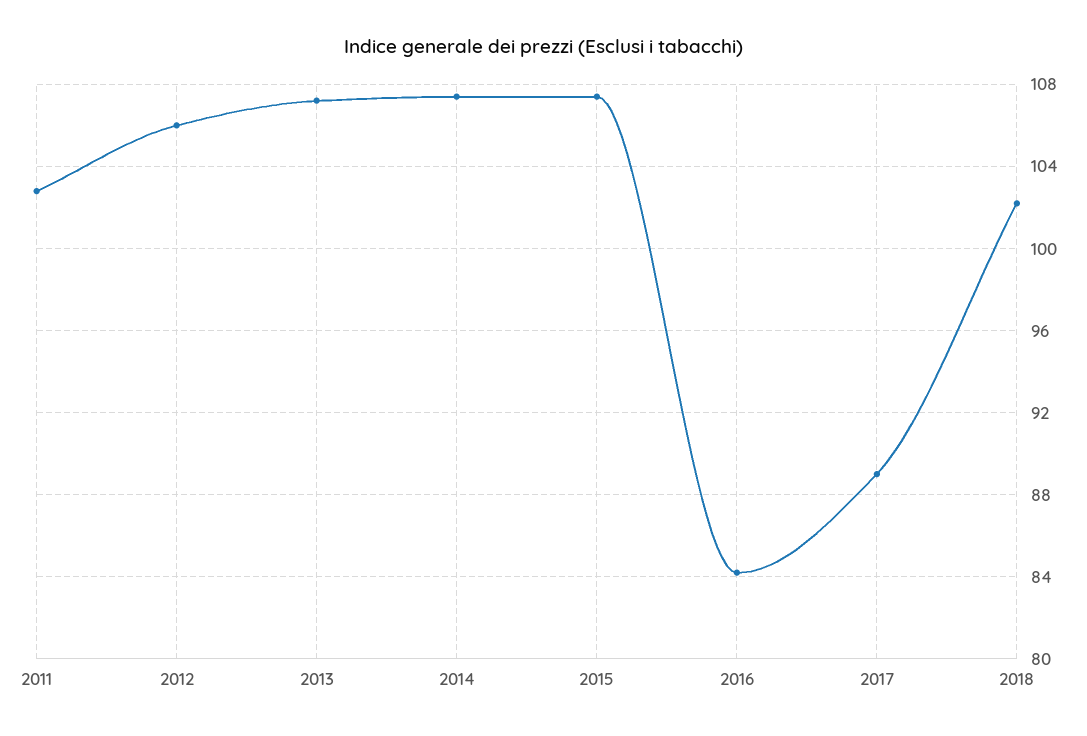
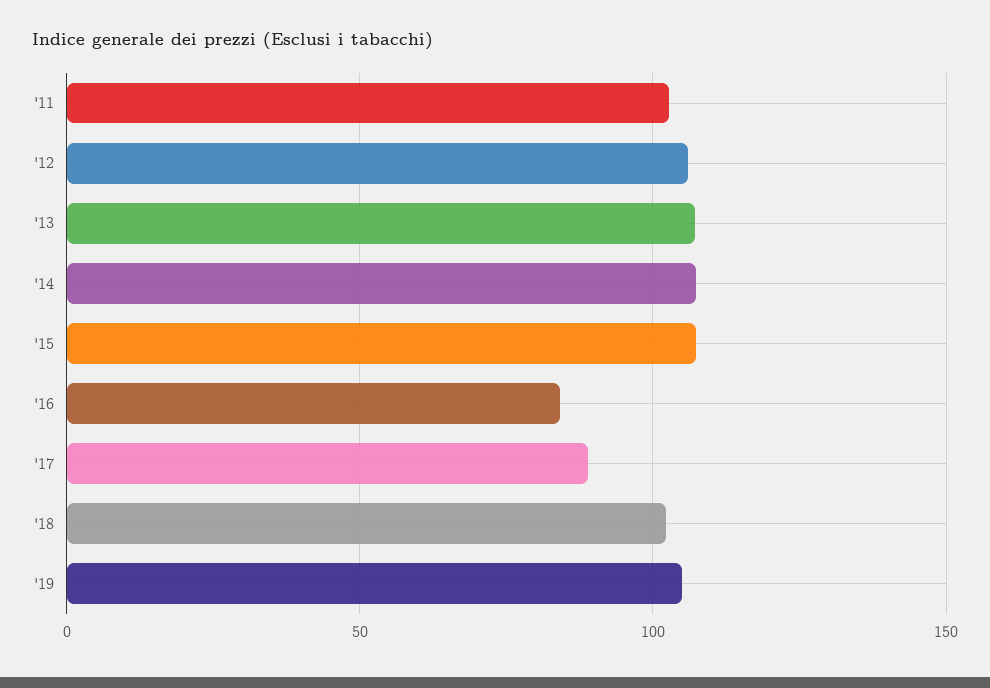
'19: none -> 105

